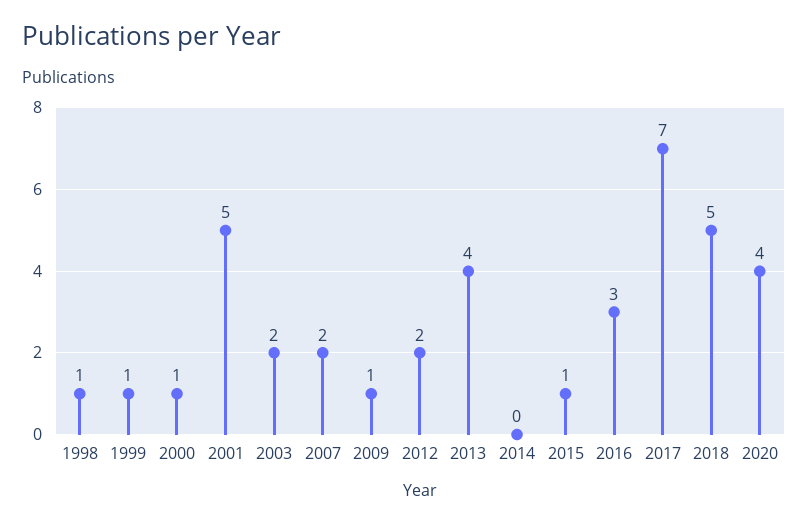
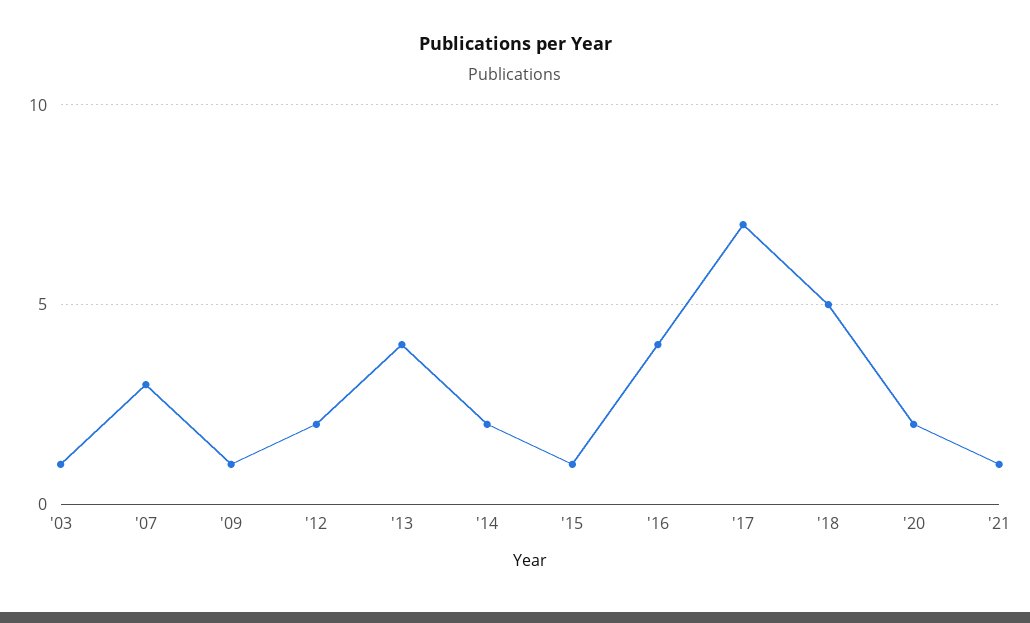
1998: 1 -> none
1999: 1 -> none
2000: 1 -> none
2001: 5 -> none
2003: 2 -> 1
2007: 2 -> 3
2014: 0 -> 2
2016: 3 -> 4
2020: 4 -> 2
'21: none -> 1

